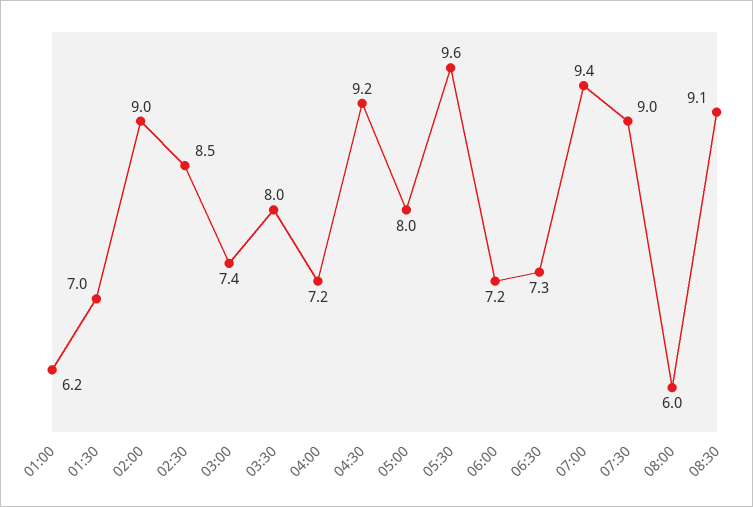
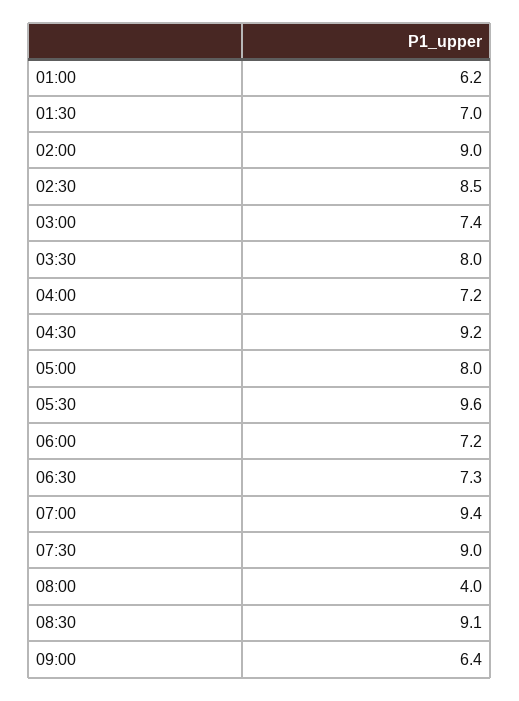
08:00: 6 -> 4
09:00: none -> 6.4

